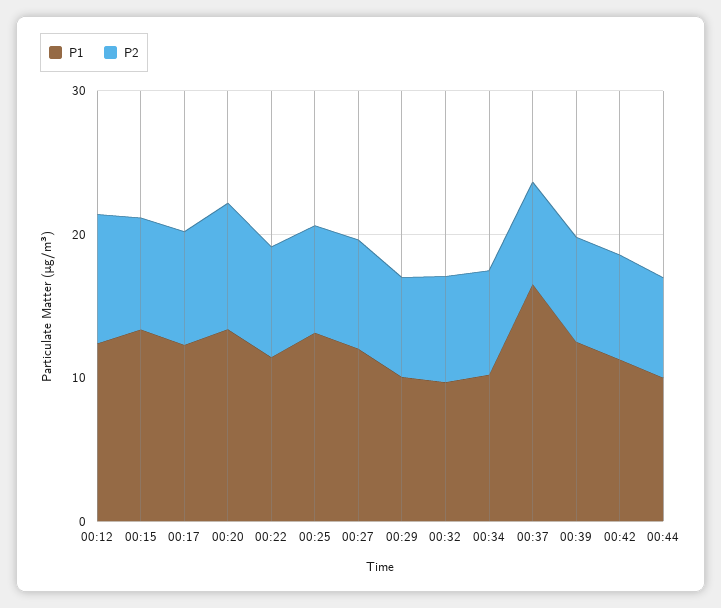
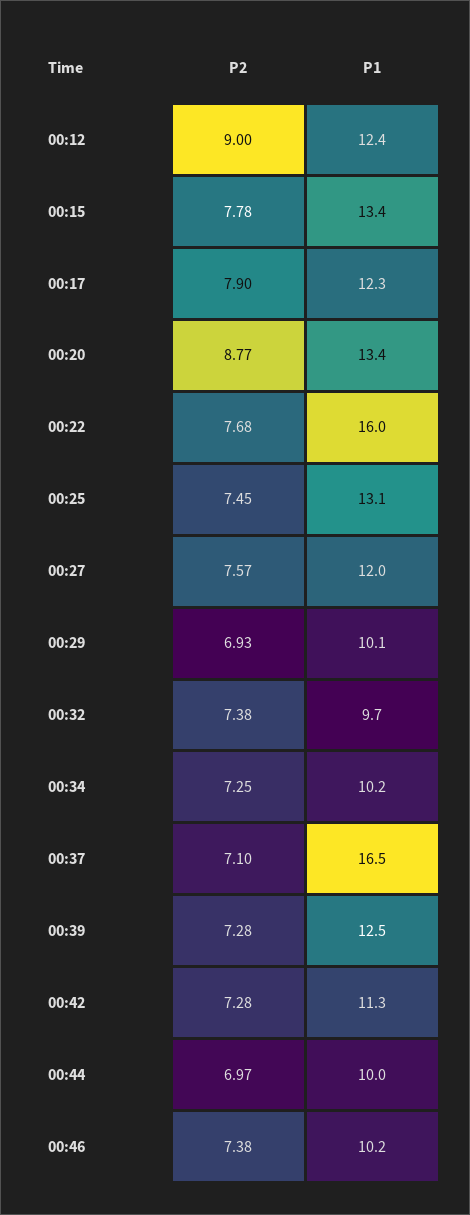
P1, 00:22: 12 -> 16
P2, 00:46: none -> 7.38
P1, 00:46: none -> 10.2

